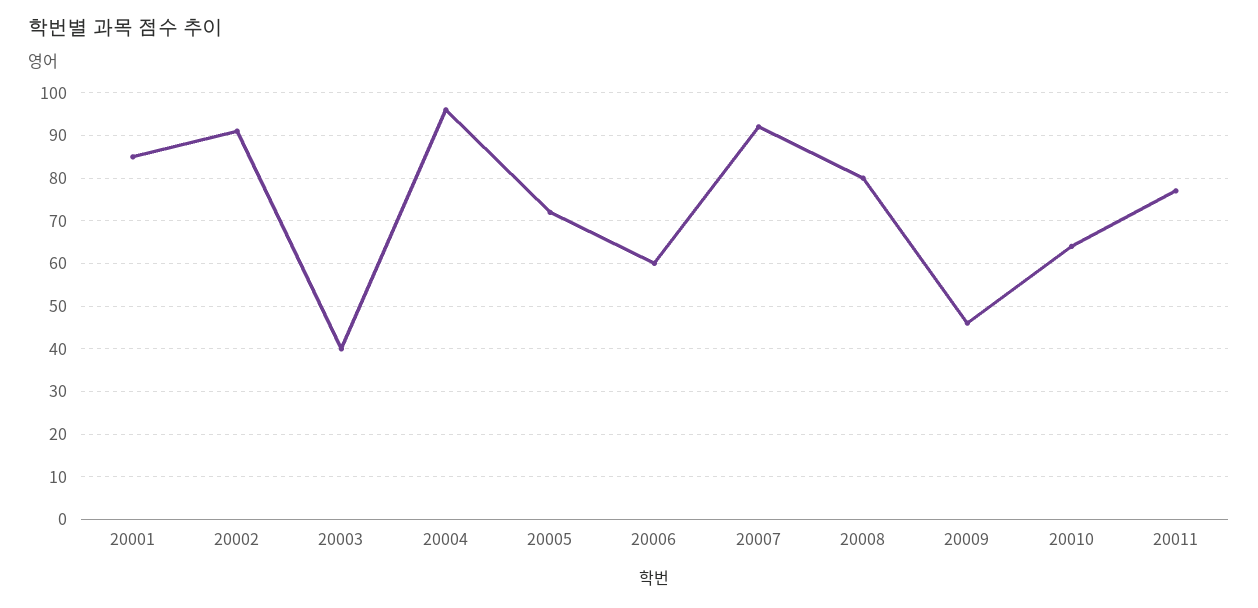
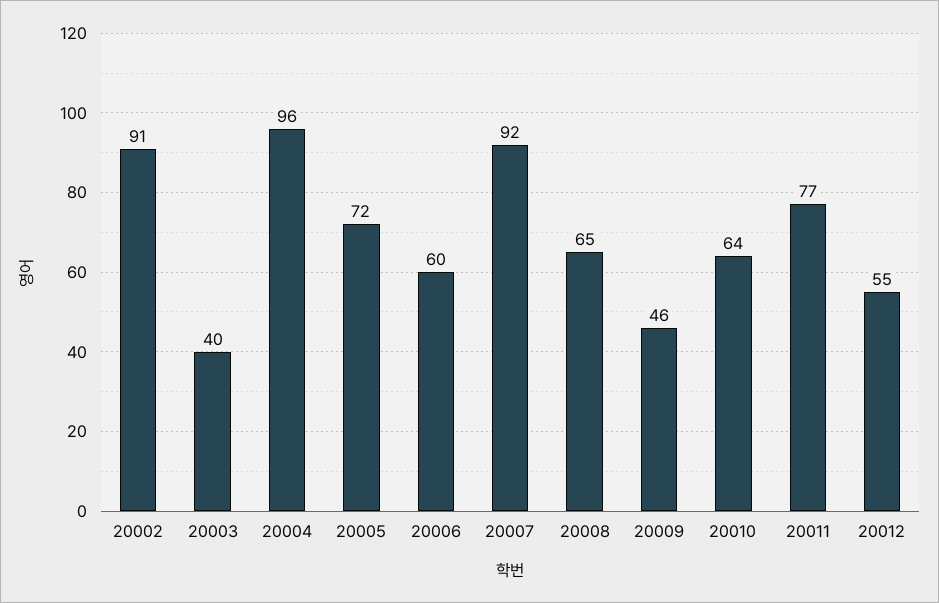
20001: 85 -> none
20008: 80 -> 65
20012: none -> 55

